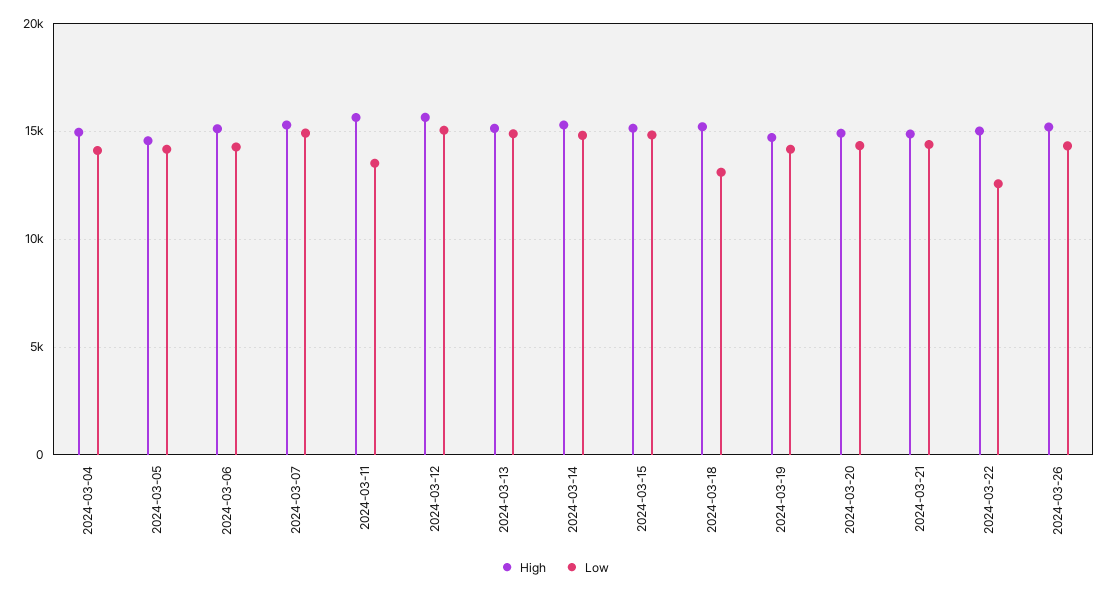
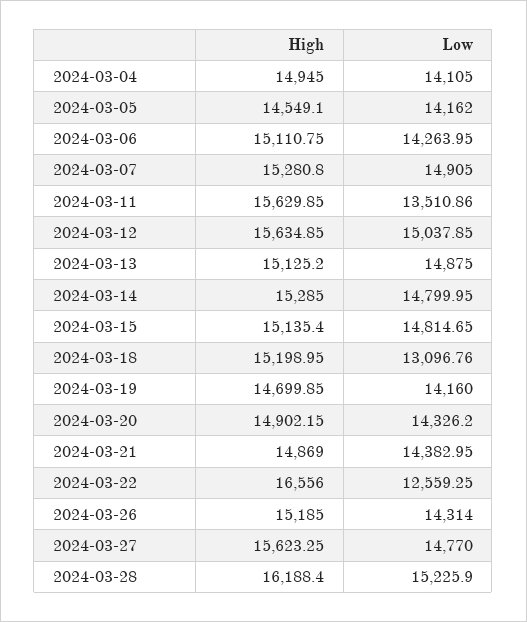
High, 2024-03-22: 15000 -> 16556
High, 2024-03-27: none -> 15623.25
Low, 2024-03-27: none -> 14770
High, 2024-03-28: none -> 16188.4
Low, 2024-03-28: none -> 15225.9

